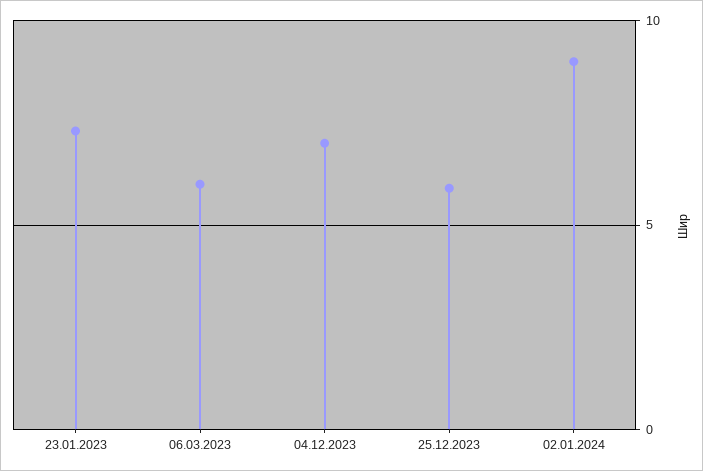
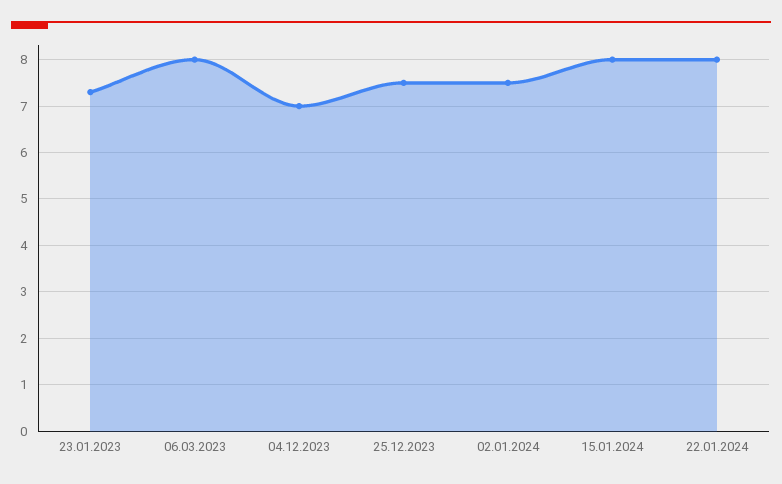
06.03.2023: 6 -> 8
25.12.2023: 6 -> 7.5
02.01.2024: 9 -> 7.5
15.01.2024: none -> 8
22.01.2024: none -> 8

